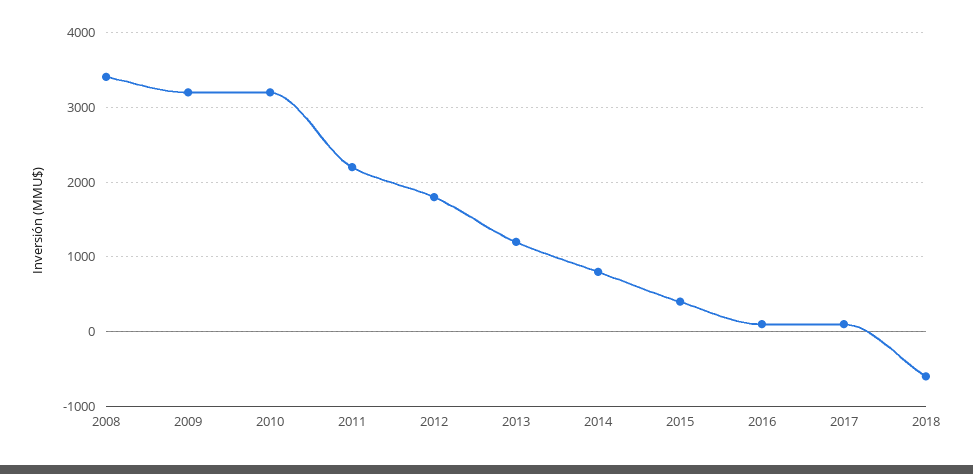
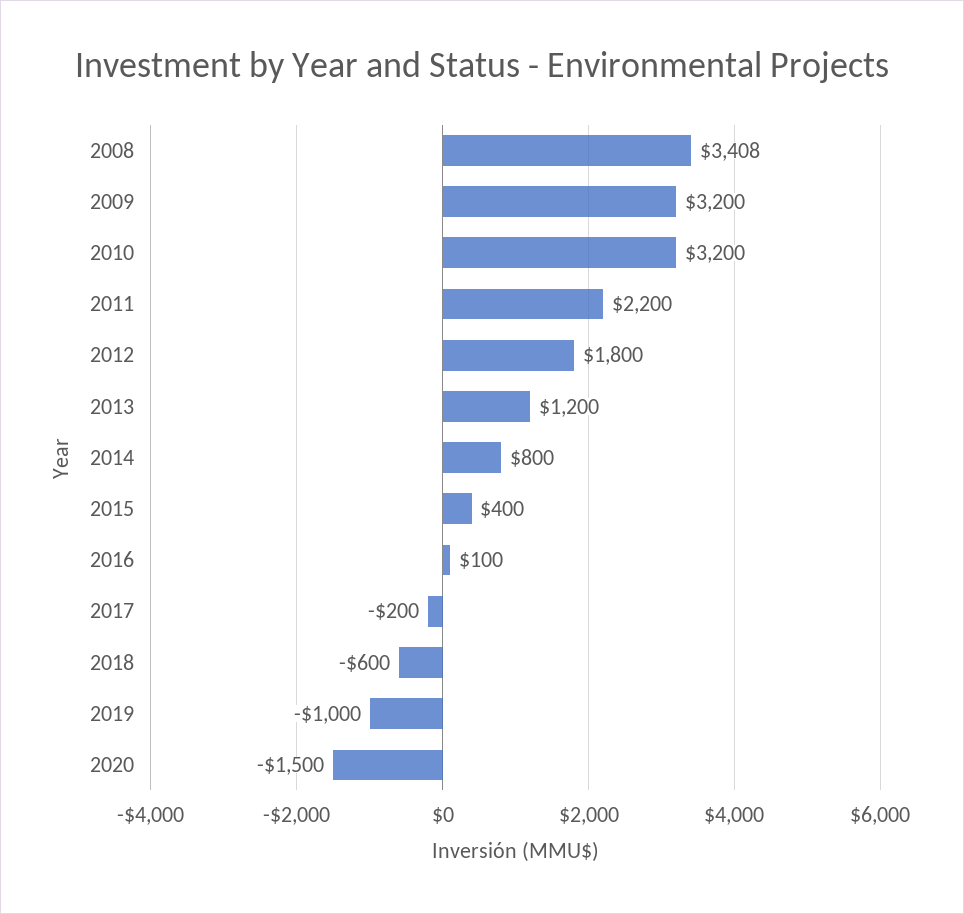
2017: 100 -> -200
2019: none -> -1000
2020: none -> -1500

